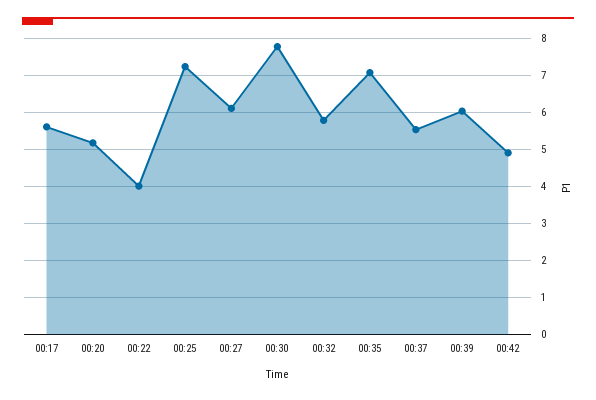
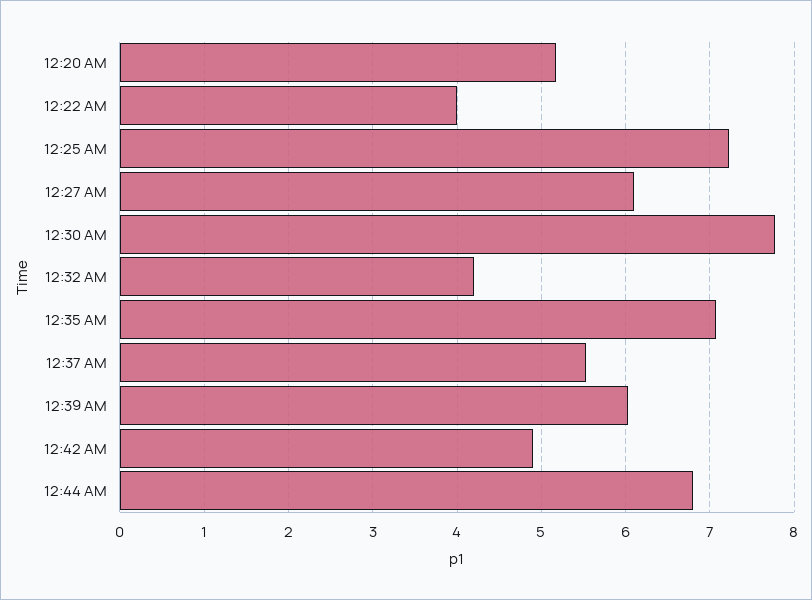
00:17: 5.6 -> none
00:32: 5.8 -> 4.2
12:44 AM: none -> 6.8

